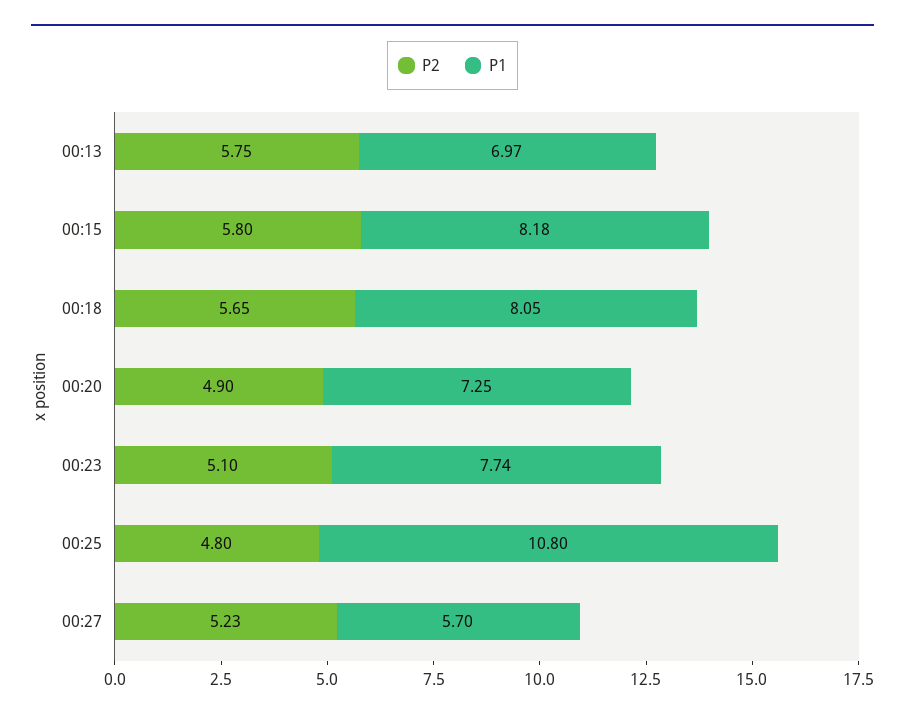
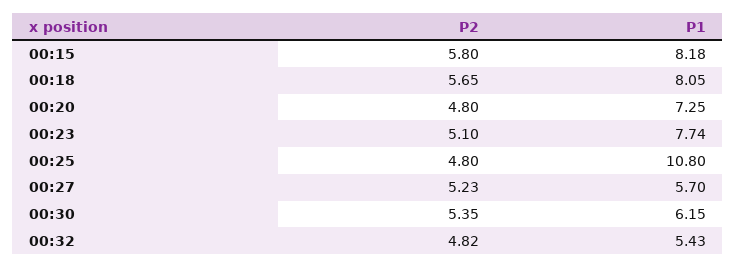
P2, 00:13: 5.75 -> none
P1, 00:13: 6.97 -> none
P2, 00:20: 4.9 -> 4.8
P2, 00:30: none -> 5.35
P1, 00:30: none -> 6.15
P2, 00:32: none -> 4.82
P1, 00:32: none -> 5.43

